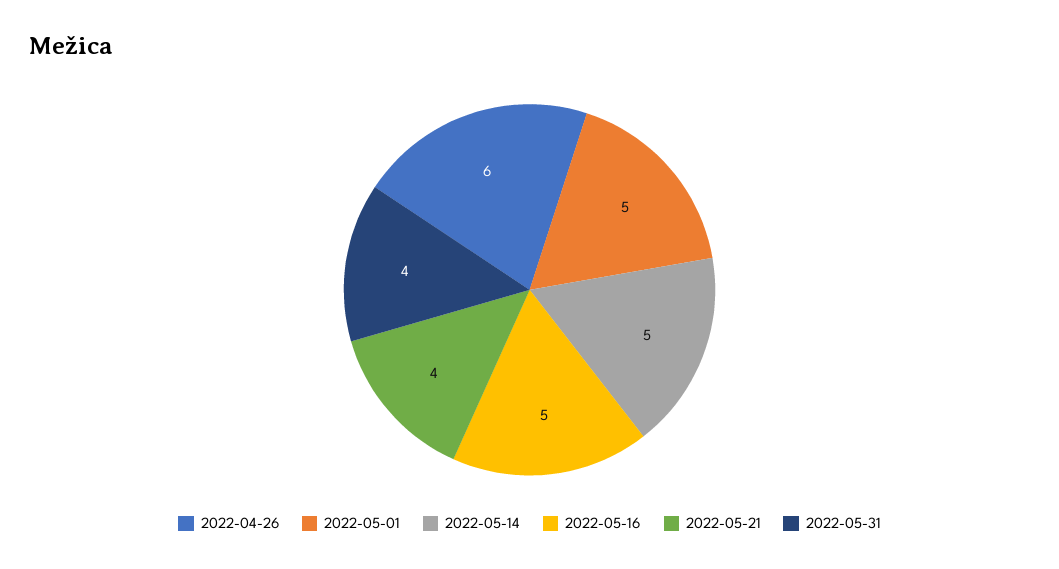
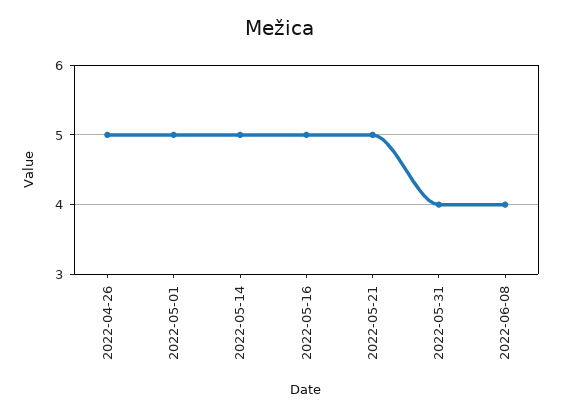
2022-04-26: 6 -> 5
2022-05-21: 4 -> 5
2022-06-08: none -> 4

